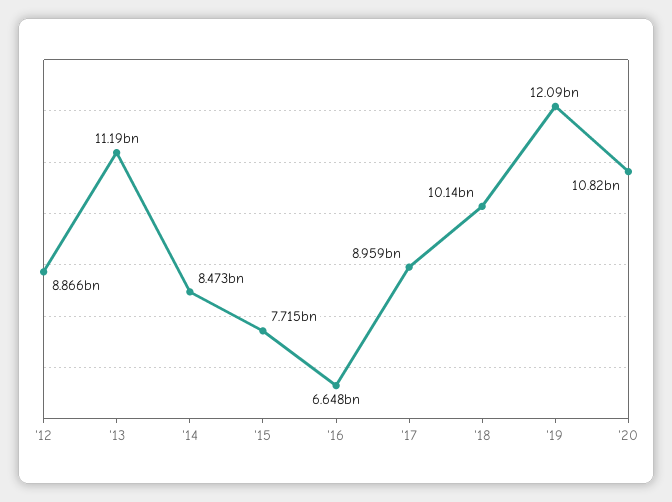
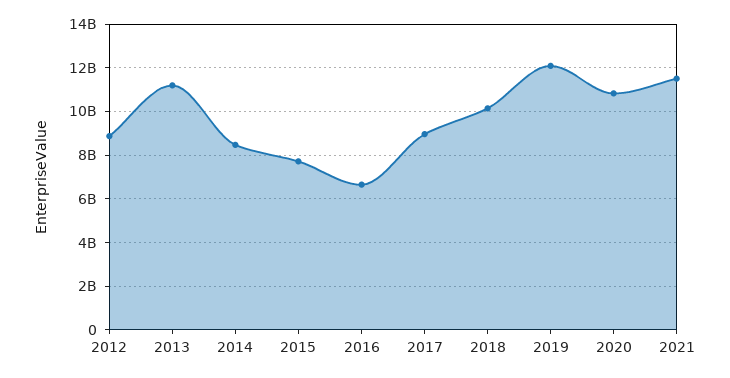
2021: none -> 11500000000

